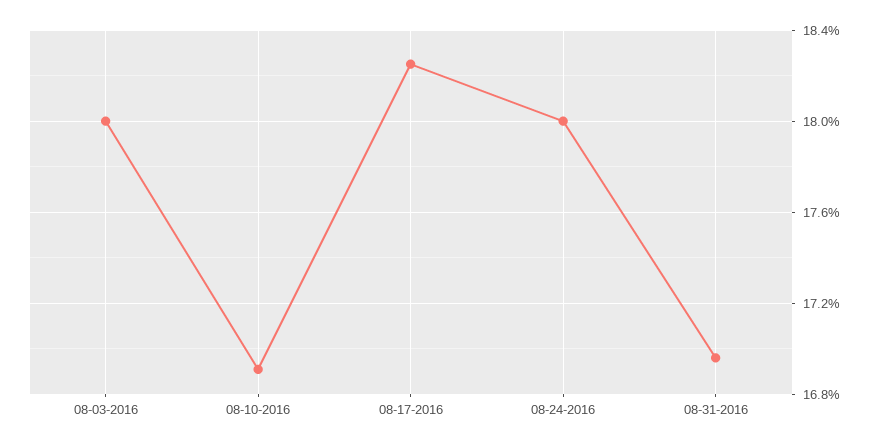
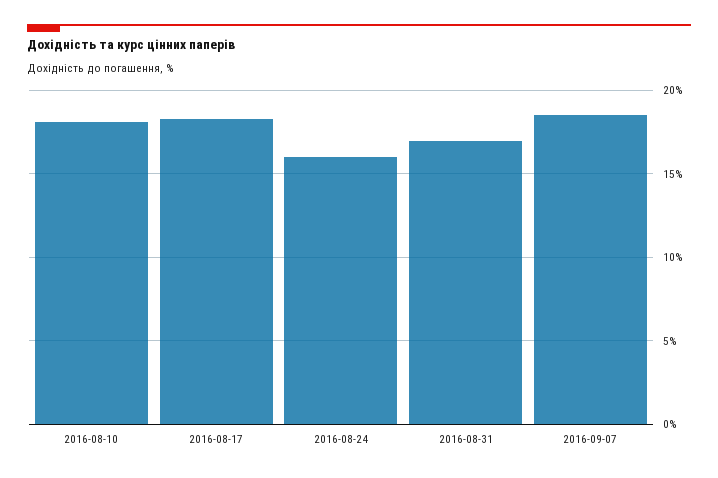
08-03-2016: 18 -> none
08-10-2016: 16.9 -> 18
08-24-2016: 18 -> 16
2016-09-07: none -> 18.5

